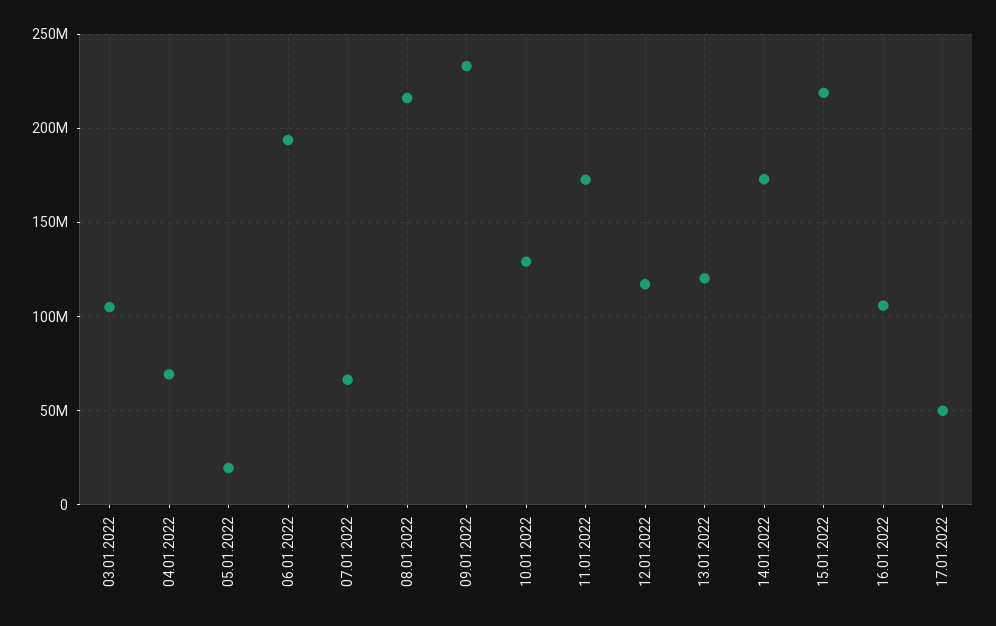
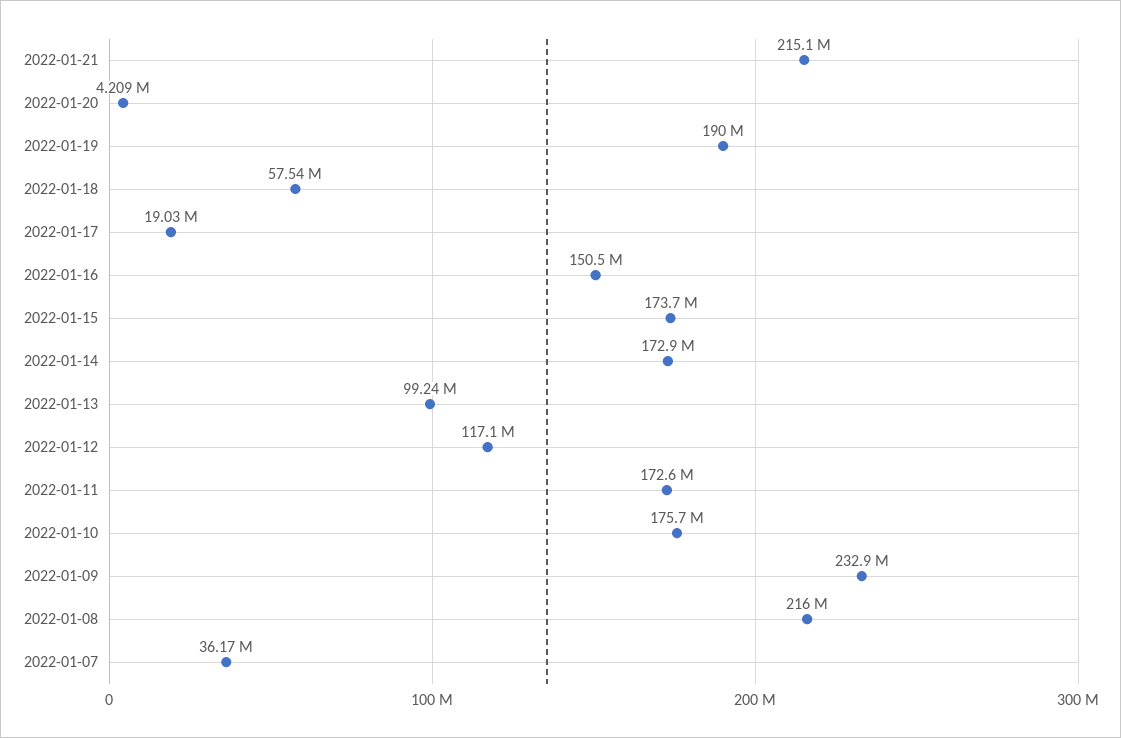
03.01.2022: 105000000 -> none
04.01.2022: 70000000 -> none
05.01.2022: 20000000 -> none
06.01.2022: 195000000 -> none
07.01.2022: 65000000 -> 36170000
10.01.2022: 130000000 -> 175700000
13.01.2022: 120000000 -> 99240000
15.01.2022: 220000000 -> 173700000
16.01.2022: 105000000 -> 150500000
17.01.2022: 50000000 -> 19030000
2022-01-21: none -> 215100000
2022-01-20: none -> 4209000
2022-01-19: none -> 190000000
2022-01-18: none -> 57540000

